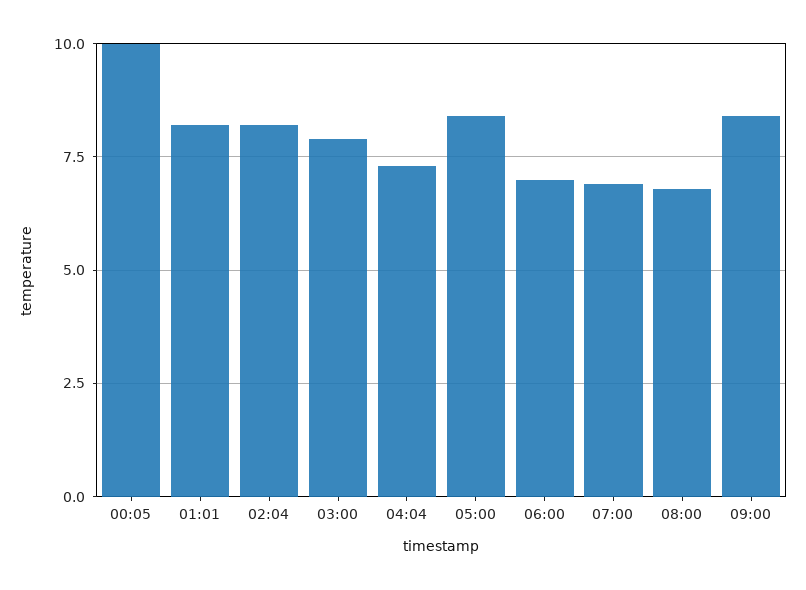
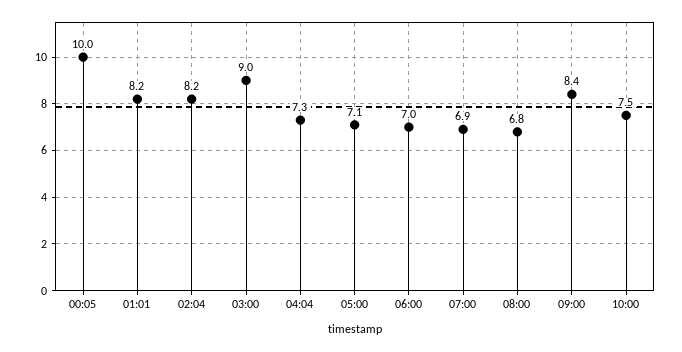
03:00: 8 -> 9
05:00: 8.5 -> 7.1
10:00: none -> 7.5

